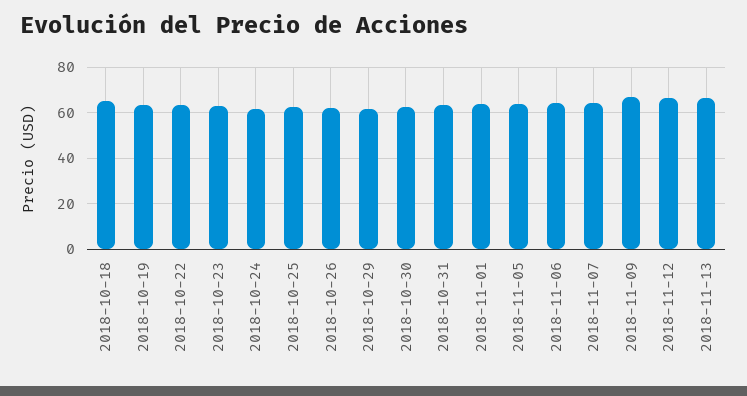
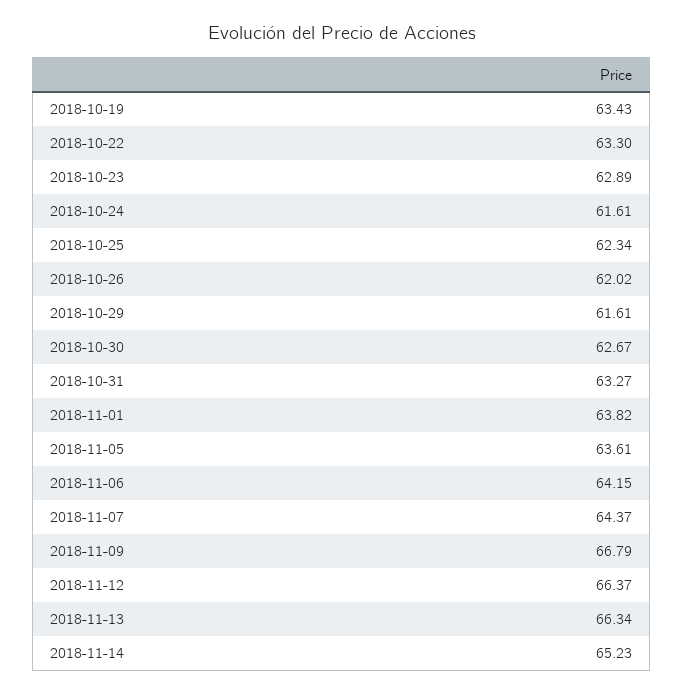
2018-10-18: 65 -> none
2018-11-14: none -> 65.23

